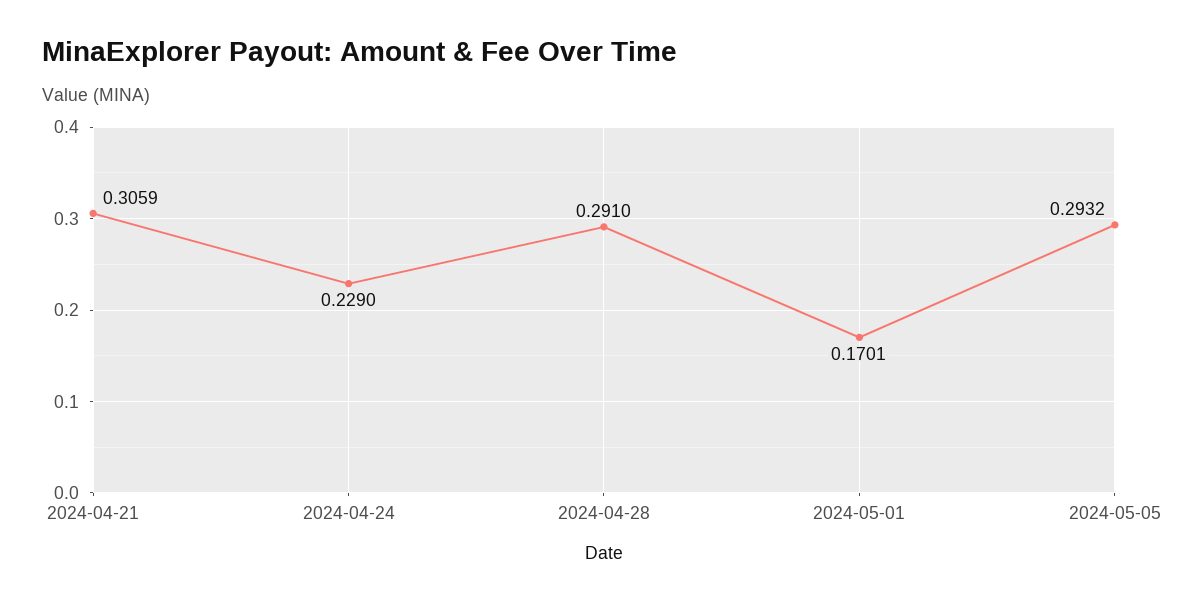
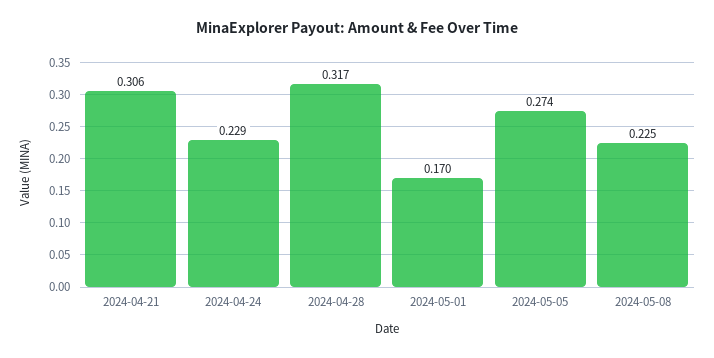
2024-04-28: 0.291 -> 0.317
2024-05-05: 0.2932 -> 0.274
2024-05-08: none -> 0.225

